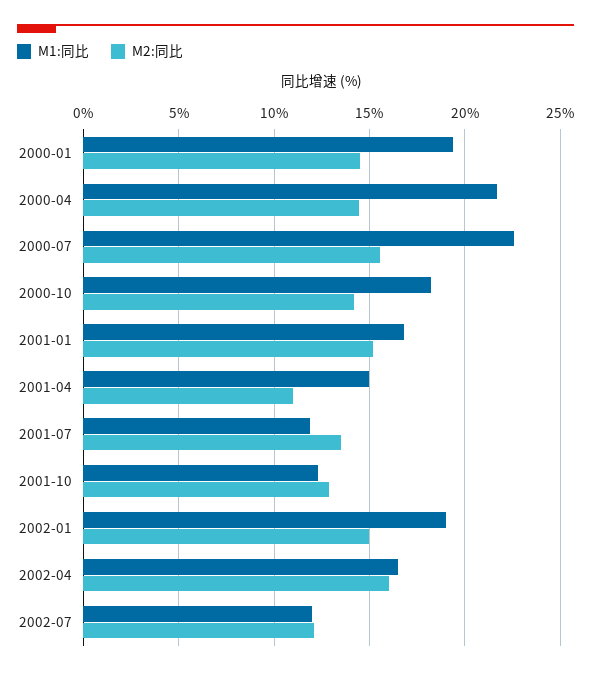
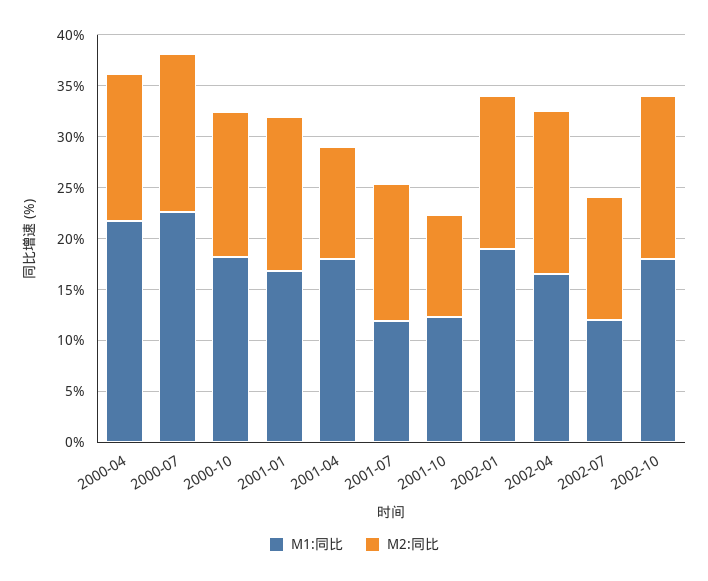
M1:同比, 2000-01: 19.5 -> none
M2:同比, 2000-01: 14.5 -> none
M1:同比, 2001-04: 15 -> 18
M2:同比, 2001-10: 13 -> 10
M1:同比, 2002-10: none -> 18
M2:同比, 2002-10: none -> 16

